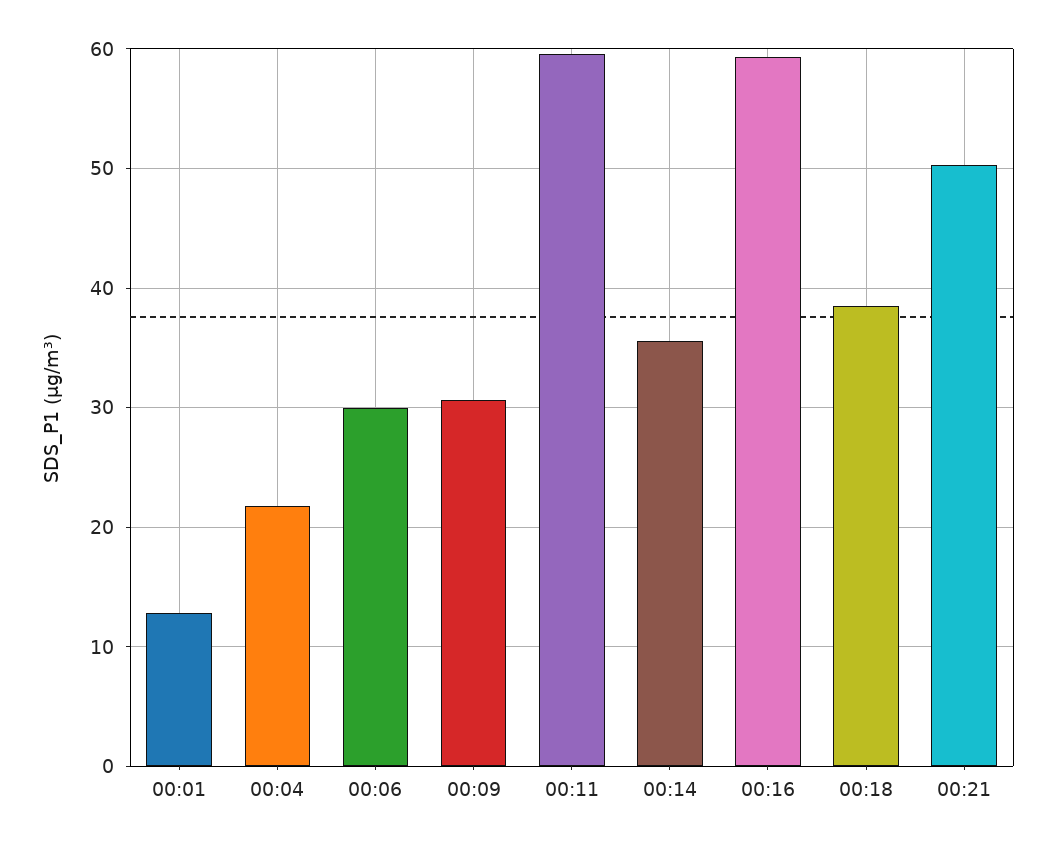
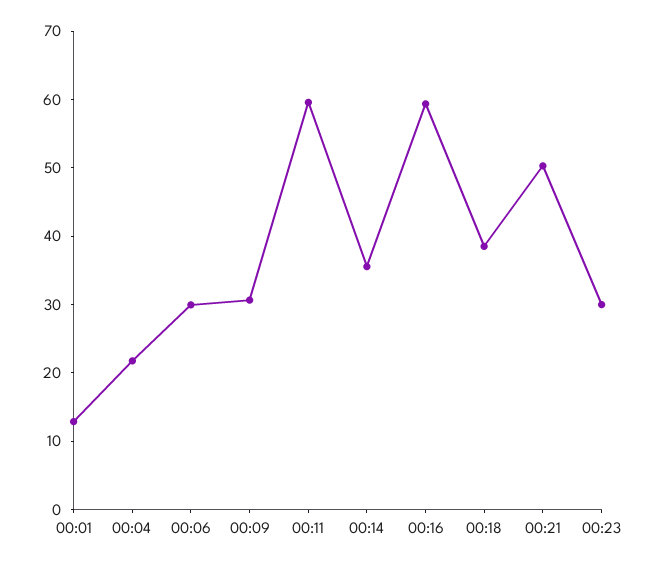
00:23: none -> 30

